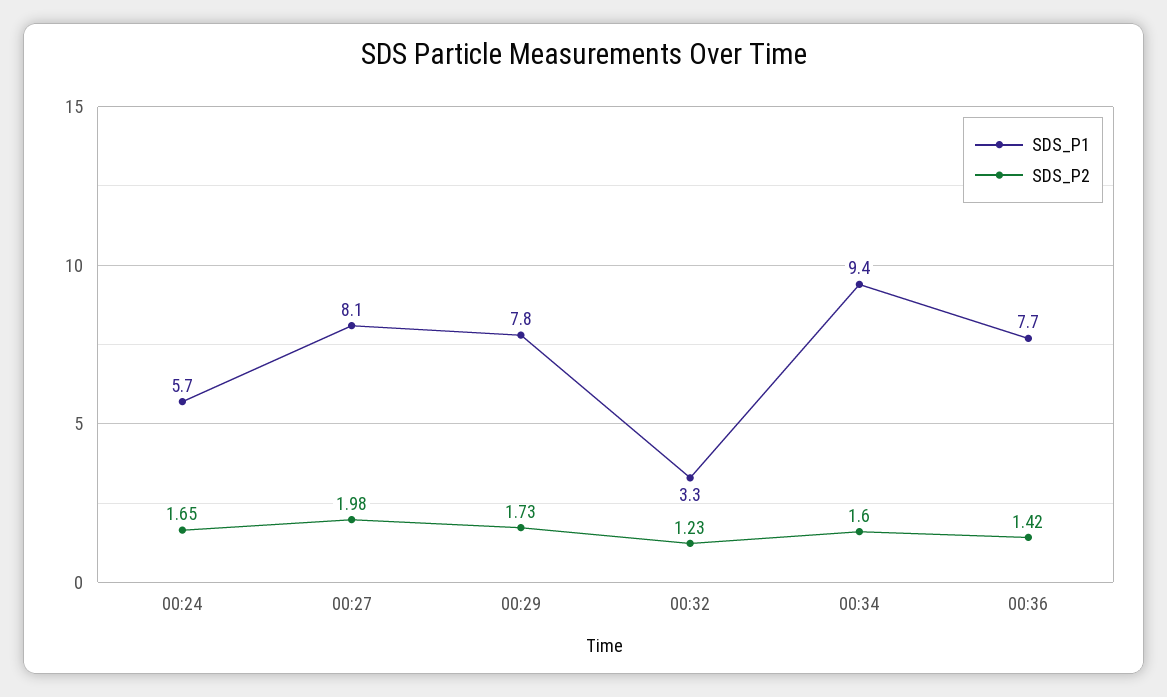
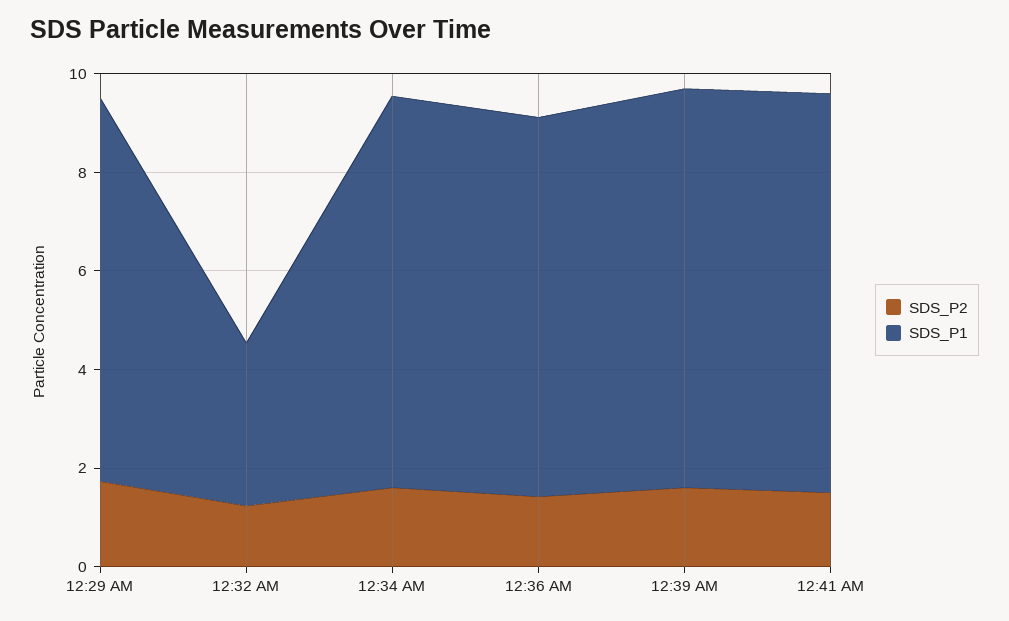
SDS_P1, 00:24: 5.7 -> none
SDS_P2, 00:24: 1.65 -> none
SDS_P1, 00:27: 8.1 -> none
SDS_P2, 00:27: 1.98 -> none
SDS_P1, 00:34: 9.4 -> 8
SDS_P2, 12:39 AM: none -> 1.5
SDS_P1, 12:39 AM: none -> 8
SDS_P2, 12:41 AM: none -> 1.5
SDS_P1, 12:41 AM: none -> 8

